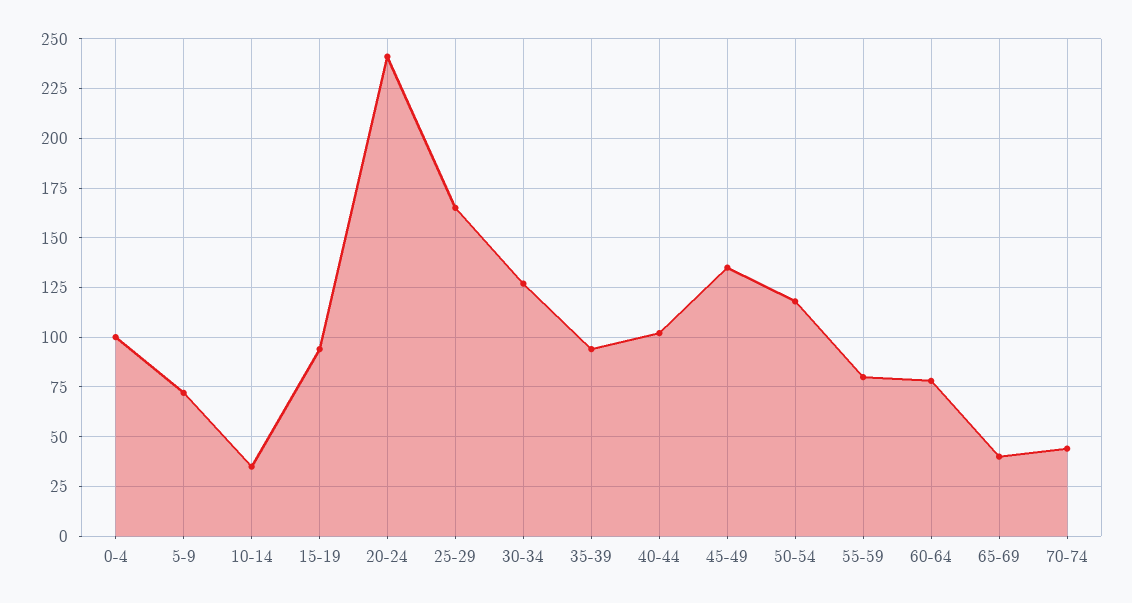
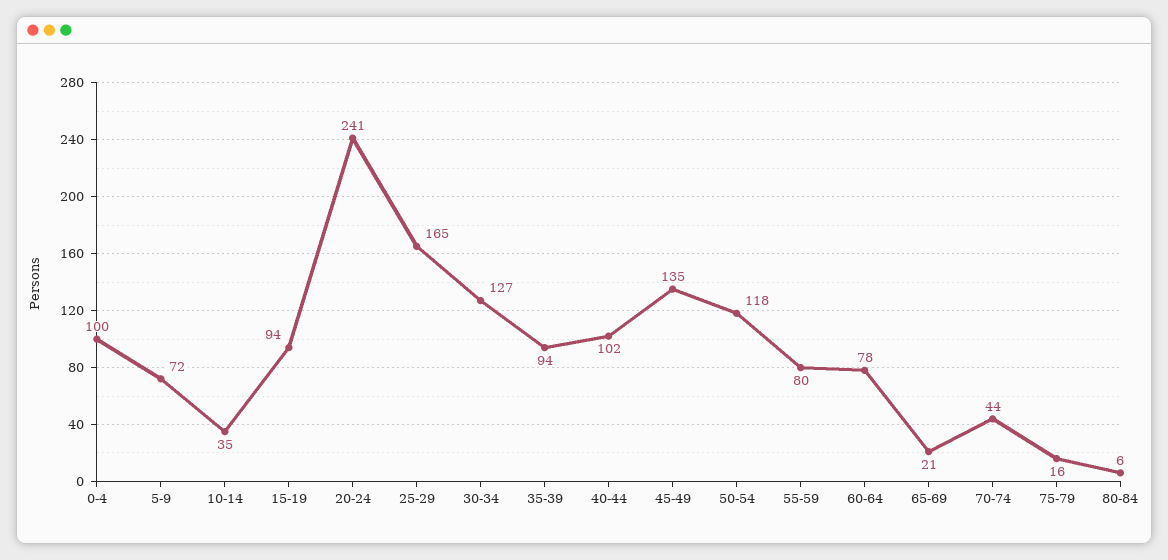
65-69: 40 -> 21
75-79: none -> 16
80-84: none -> 6

